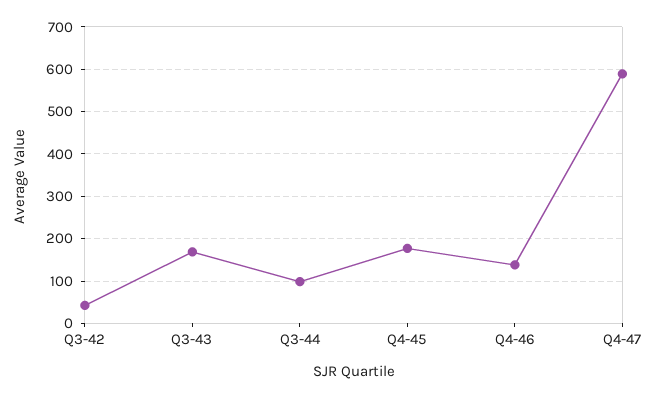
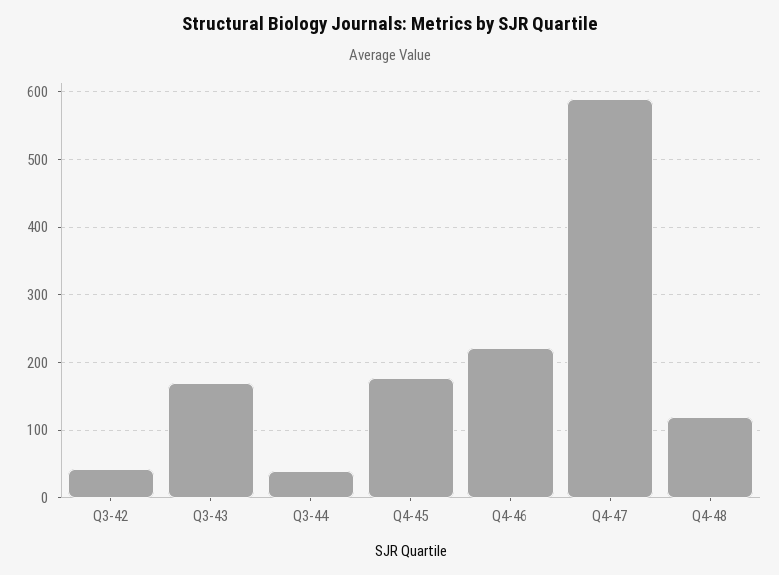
Q3-44: 100 -> 40
Q4-46: 140 -> 220
Q4-48: none -> 120

